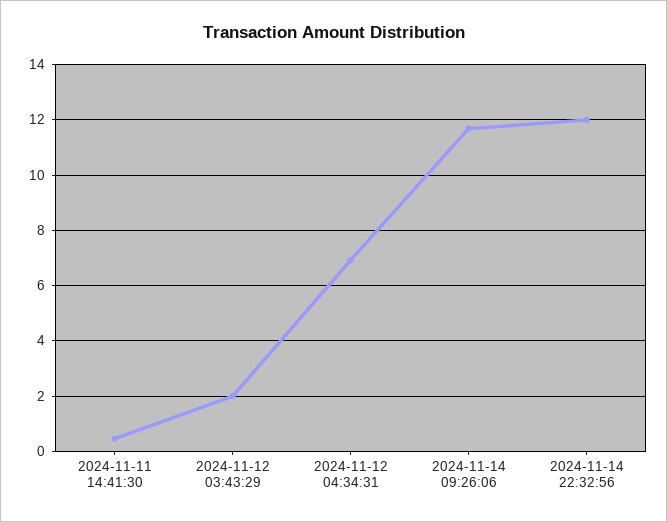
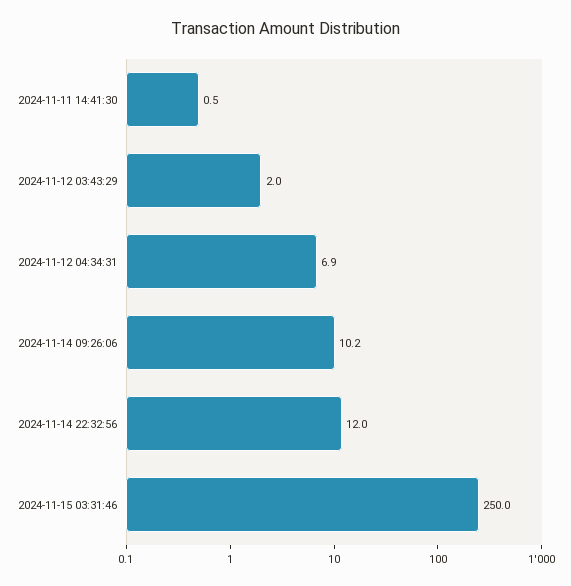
2024-11-14 09:26:06: 11.75 -> 10.2
2024-11-15 03:31:46: none -> 250

